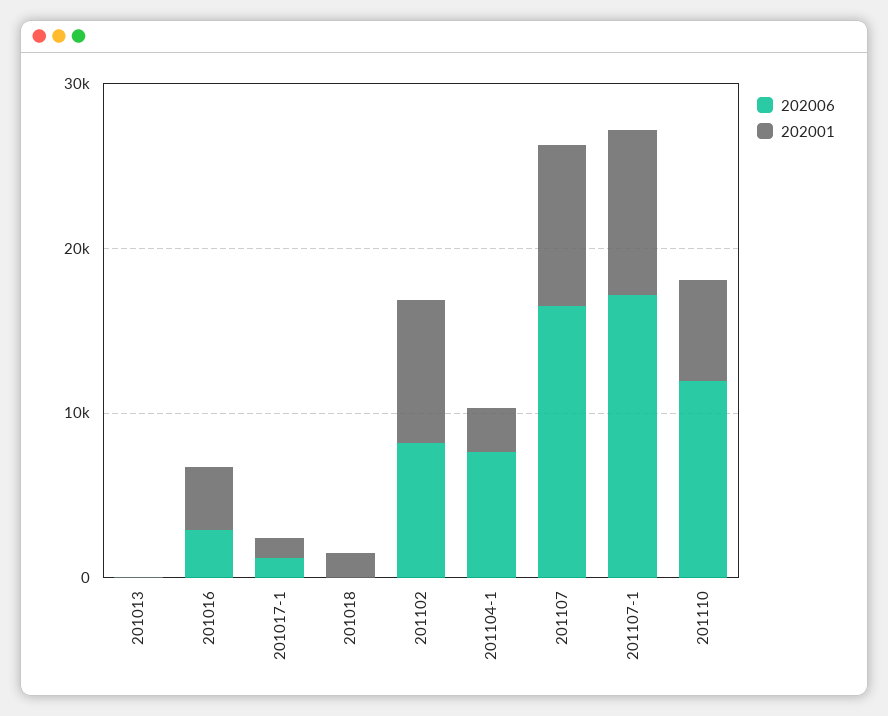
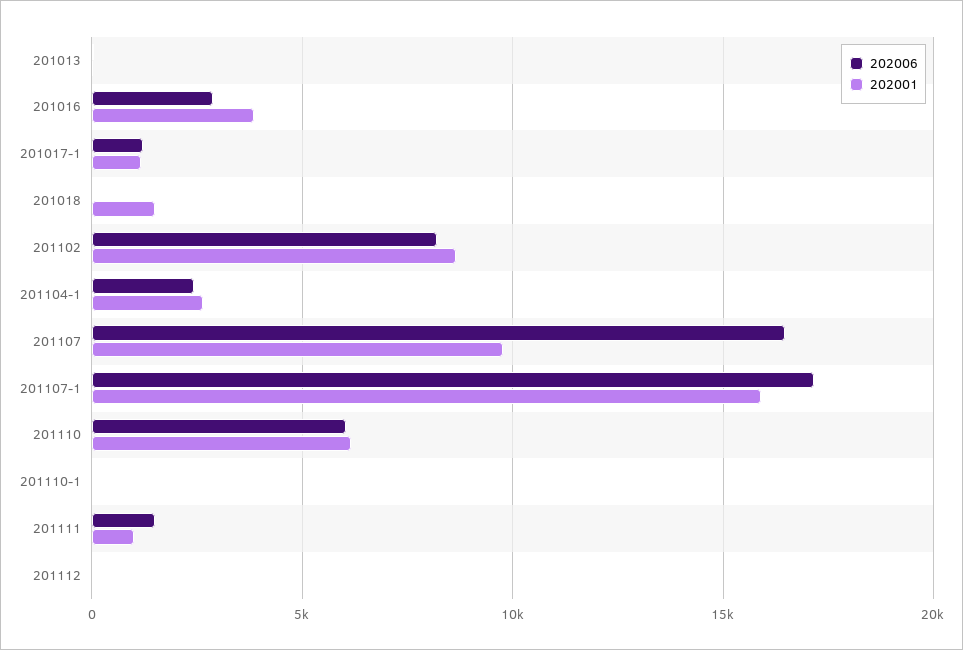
202006, 201104-1: 8000 -> 2500
202001, 201107-1: 10000 -> 16000
202006, 201110: 12000 -> 6000
202006, 201110-1: none -> 0
202001, 201110-1: none -> 0
202006, 201111: none -> 1500
202001, 201111: none -> 1000
202006, 201112: none -> 0
202001, 201112: none -> 0

